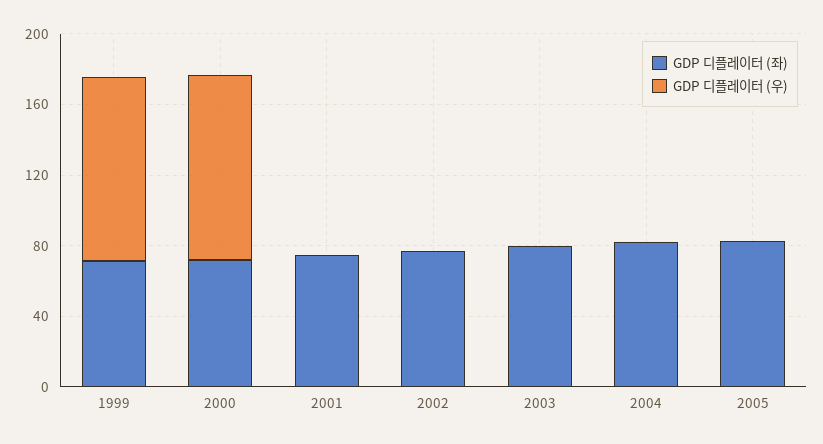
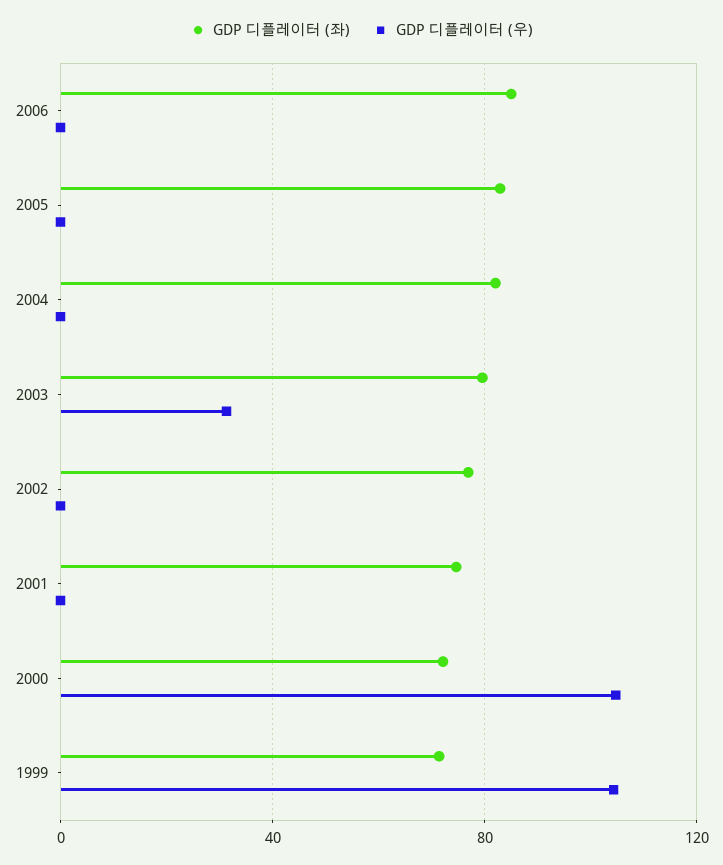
GDP 디플레이터 (우), 2003: 0 -> 30
GDP 디플레이터 (좌), 2006: none -> 85
GDP 디플레이터 (우), 2006: none -> 0

